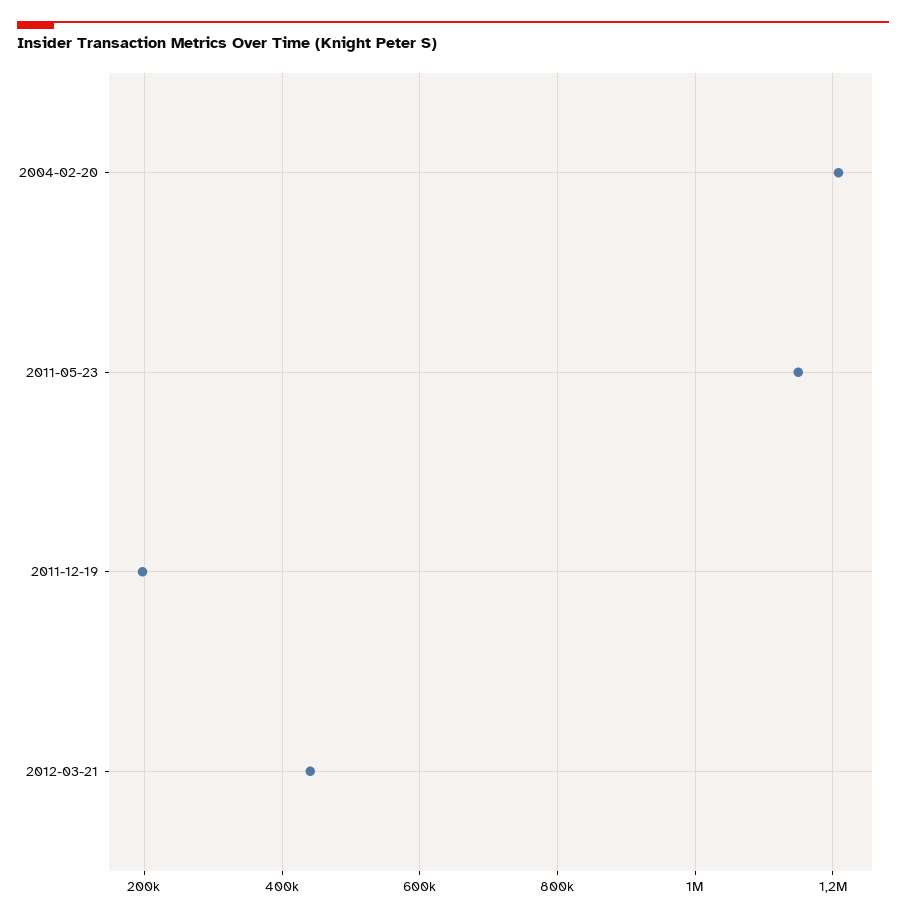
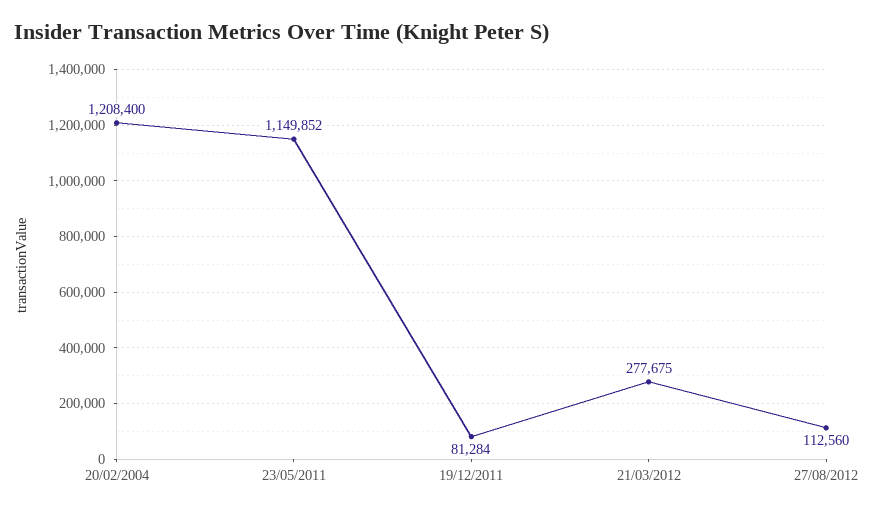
2011-12-19: 200000 -> 81284
2012-03-21: 440000 -> 277675
27/08/2012: none -> 112560

